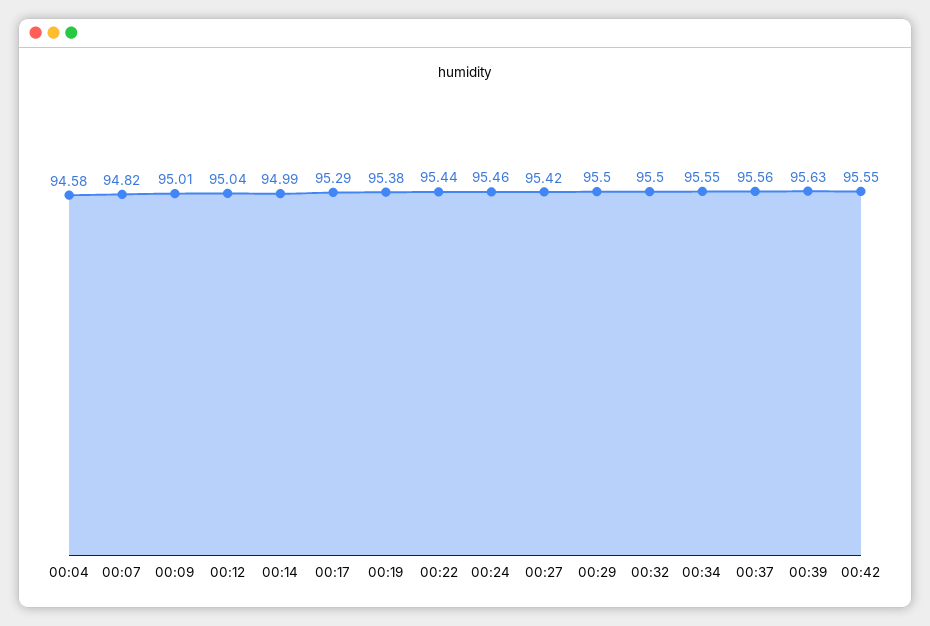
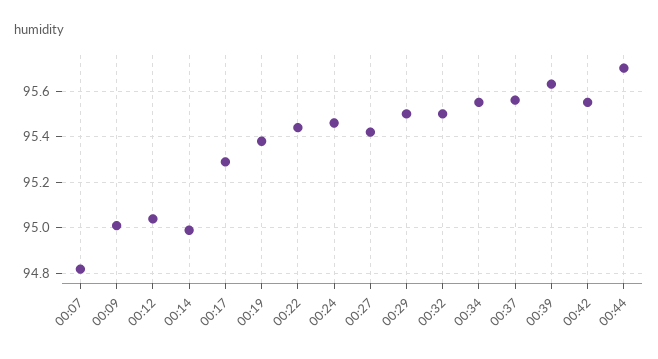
00:04: 94.58 -> none
00:44: none -> 95.7

